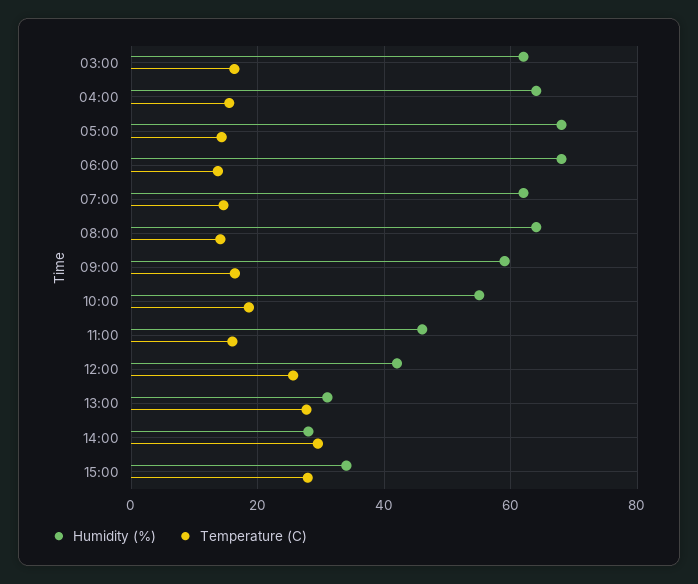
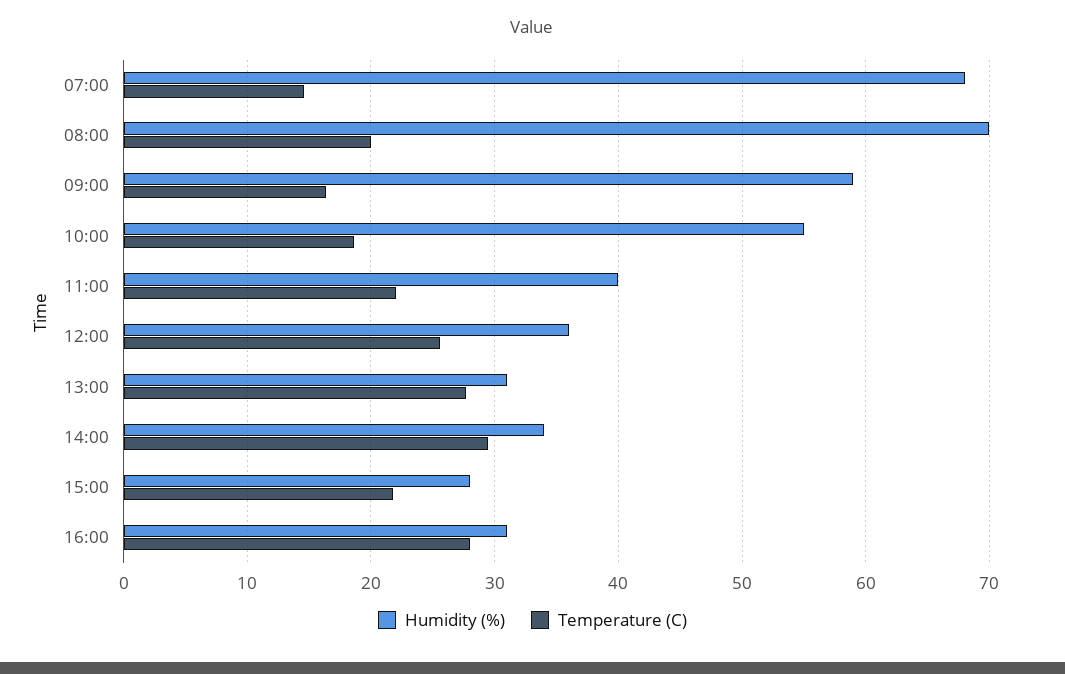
Humidity (%), 03:00: 62 -> none
Temperature (C), 03:00: 16 -> none
Humidity (%), 04:00: 64 -> none
Temperature (C), 04:00: 16 -> none
Humidity (%), 05:00: 68 -> none
Temperature (C), 05:00: 14 -> none
Humidity (%), 06:00: 68 -> none
Temperature (C), 06:00: 14 -> none
Humidity (%), 07:00: 62 -> 68
Humidity (%), 08:00: 64 -> 70
Temperature (C), 08:00: 14 -> 20
Humidity (%), 11:00: 46 -> 40
Temperature (C), 11:00: 16 -> 22
Humidity (%), 12:00: 42 -> 36
Humidity (%), 14:00: 28 -> 34
Humidity (%), 15:00: 34 -> 28
Temperature (C), 15:00: 28 -> 22
Humidity (%), 16:00: none -> 31
Temperature (C), 16:00: none -> 28

